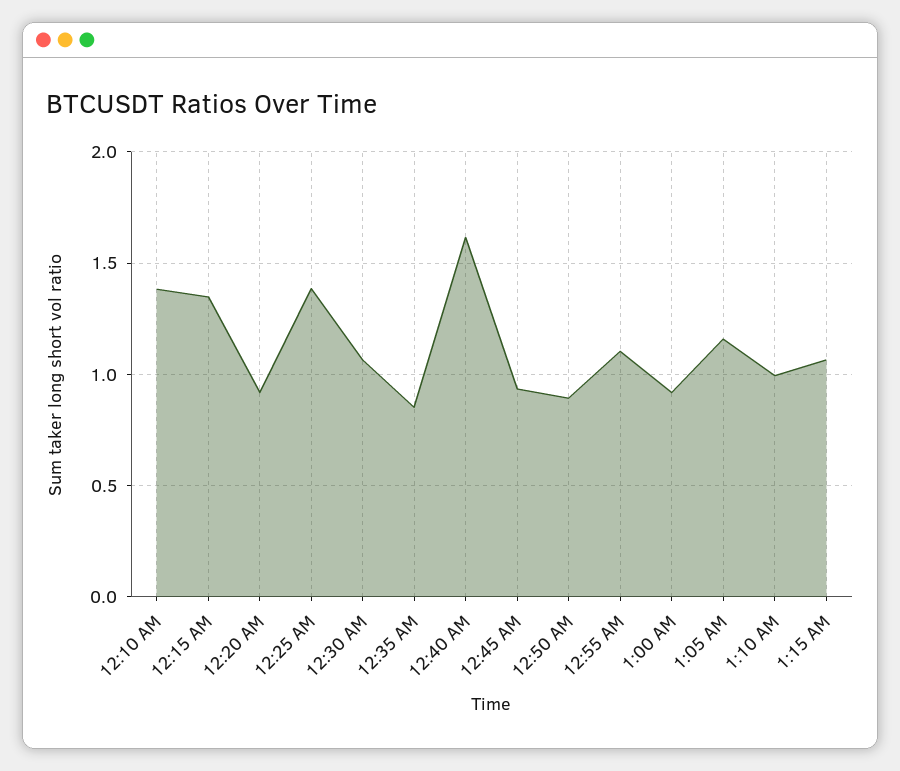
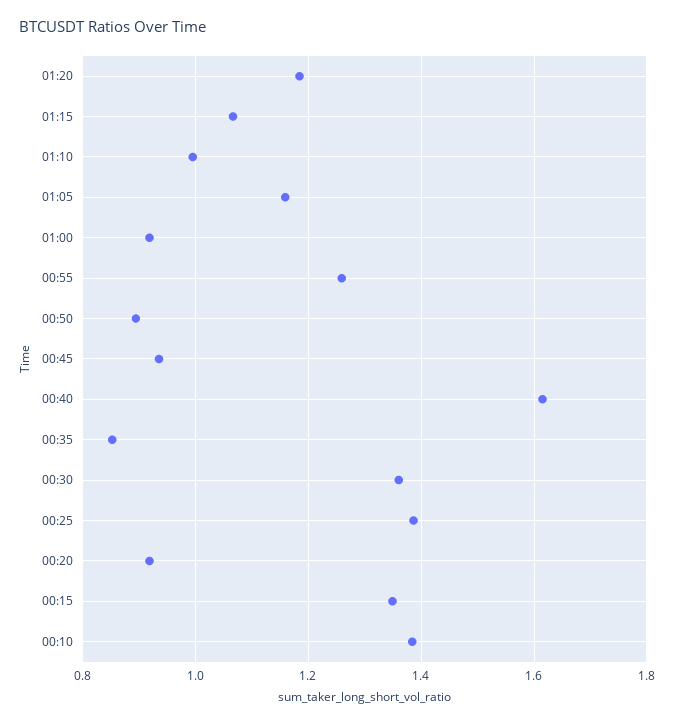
12:30 AM: 1.05 -> 1.36
12:55 AM: 1.1 -> 1.26
01:20: none -> 1.18

